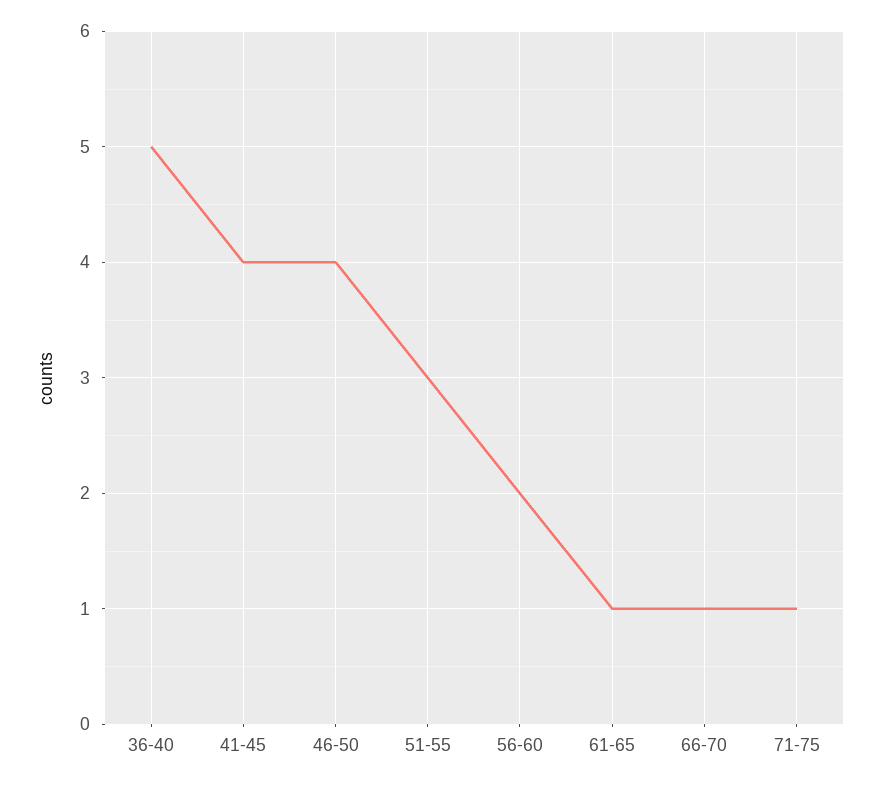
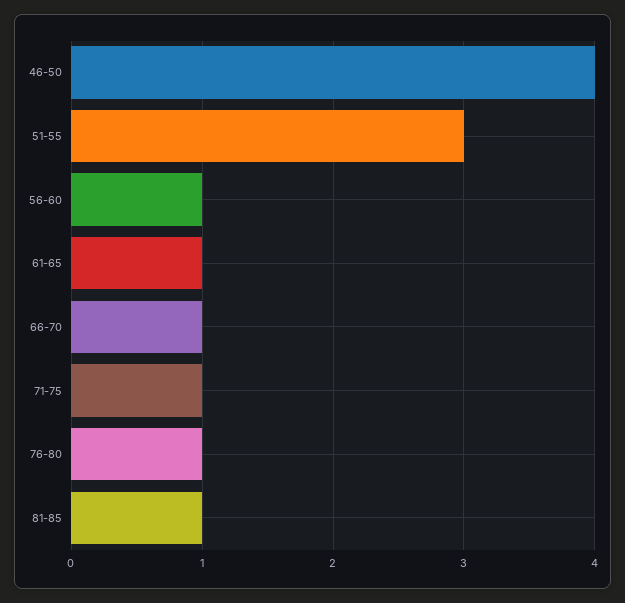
36-40: 5 -> none
41-45: 4 -> none
56-60: 2 -> 1
76-80: none -> 1
81-85: none -> 1

